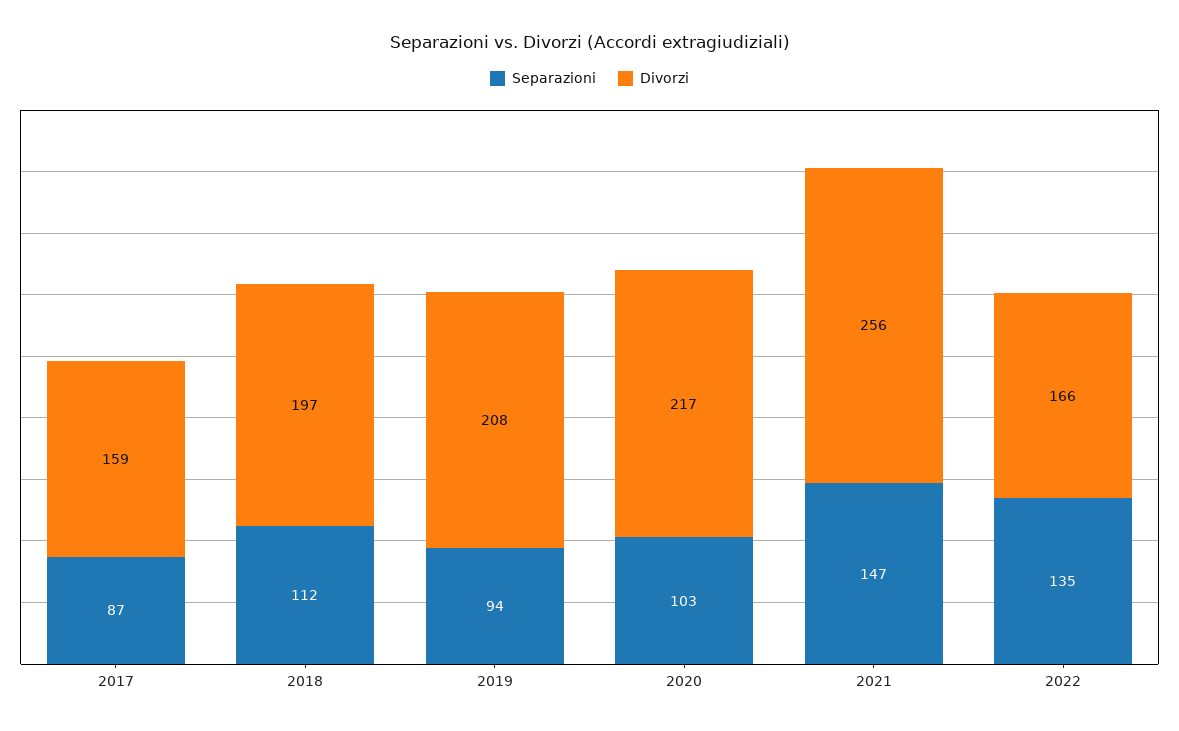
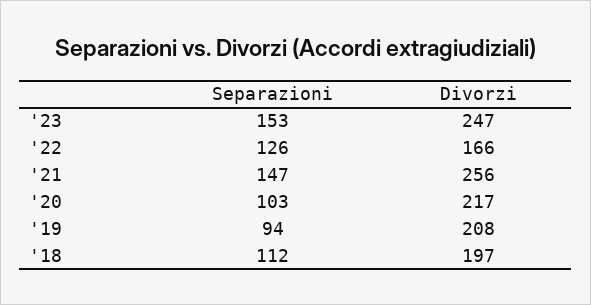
Separazioni, 2017: 87 -> none
Divorzi, 2017: 159 -> none
Separazioni, 2022: 135 -> 126
Separazioni, '23: none -> 153
Divorzi, '23: none -> 247

